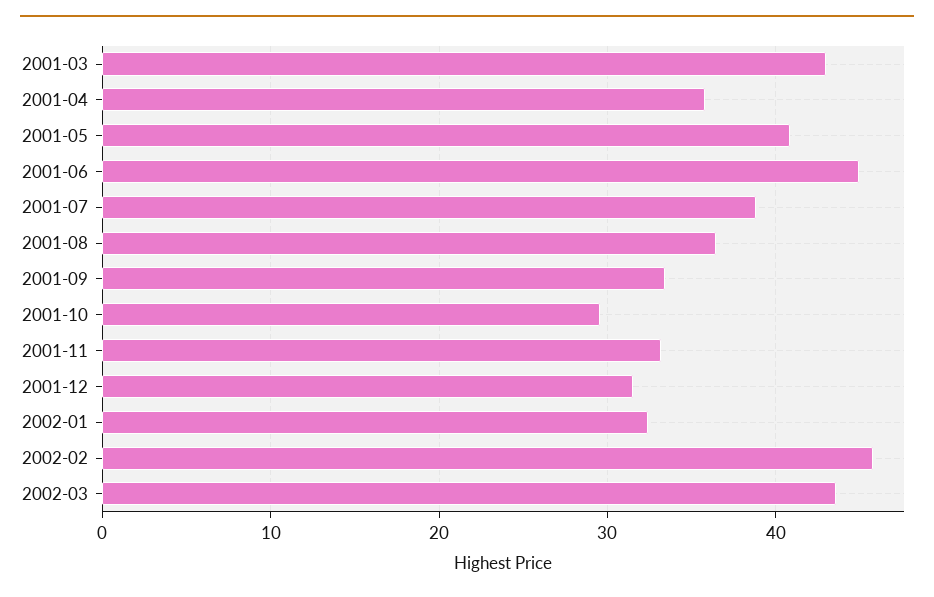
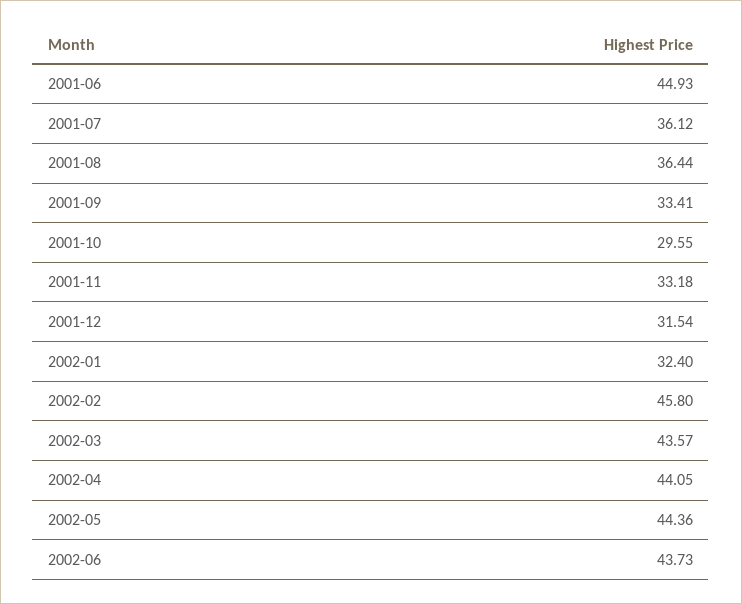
2001-03: 43 -> none
2001-04: 36 -> none
2001-05: 41 -> none
2001-07: 39 -> 36.12
2002-04: none -> 44.05
2002-05: none -> 44.36
2002-06: none -> 43.73

